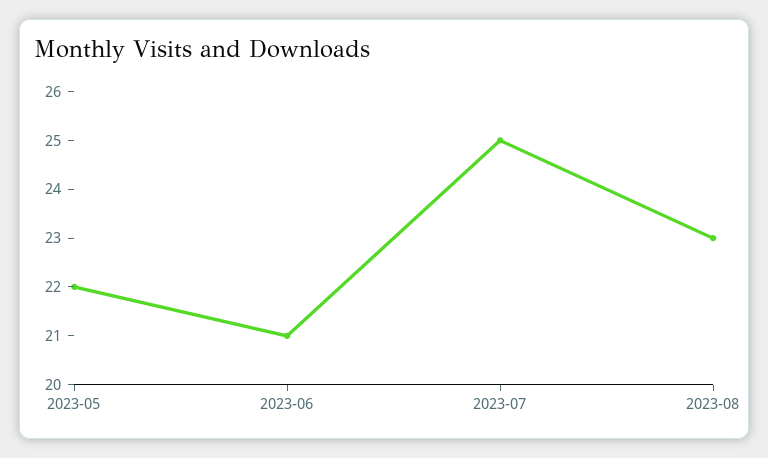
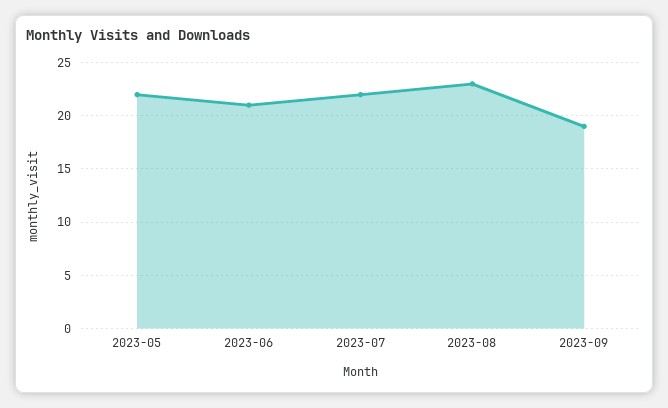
2023-07: 25 -> 22
2023-09: none -> 19

